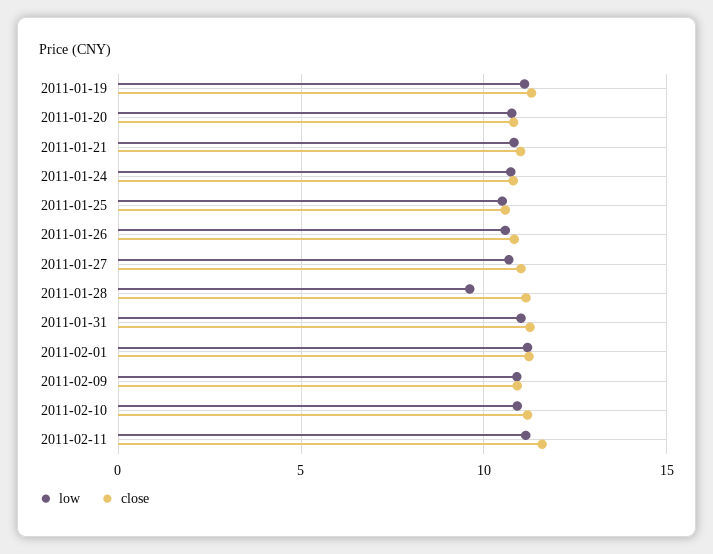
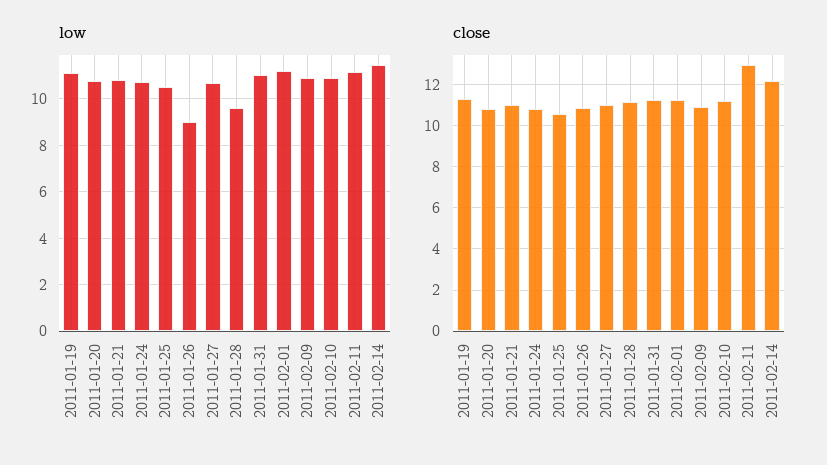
low, 2011-01-26: 10.5 -> 9
close, 2011-02-11: 11.5 -> 13
low, 2011-02-14: none -> 11.5
close, 2011-02-14: none -> 12

